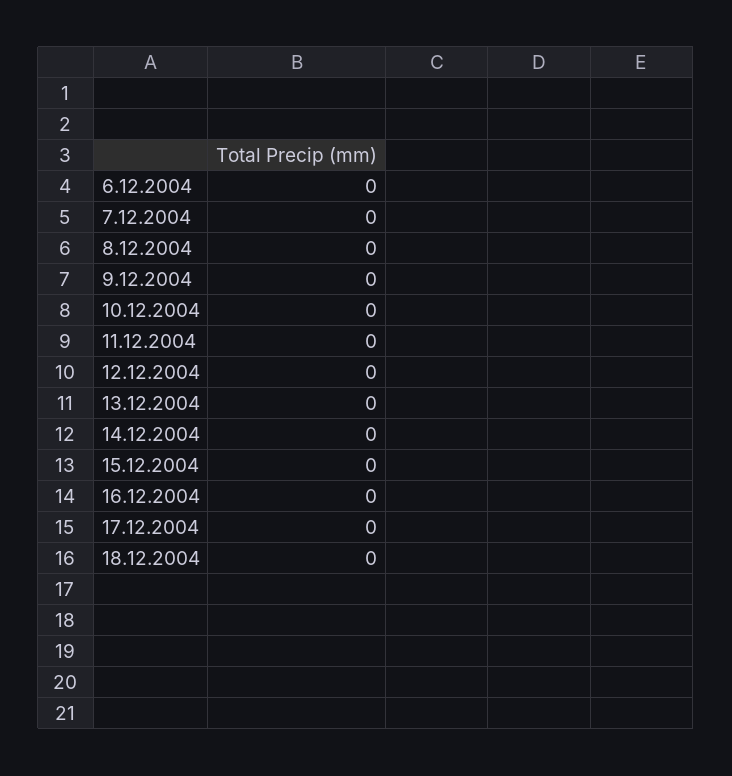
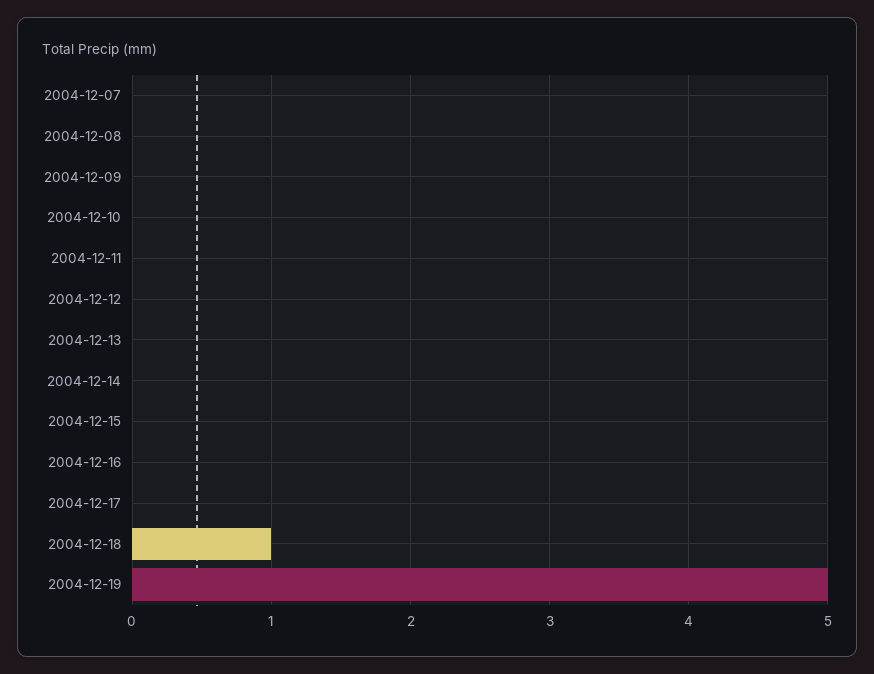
6.12.2004: 0 -> none
18.12.2004: 0 -> 1
2004-12-19: none -> 5

